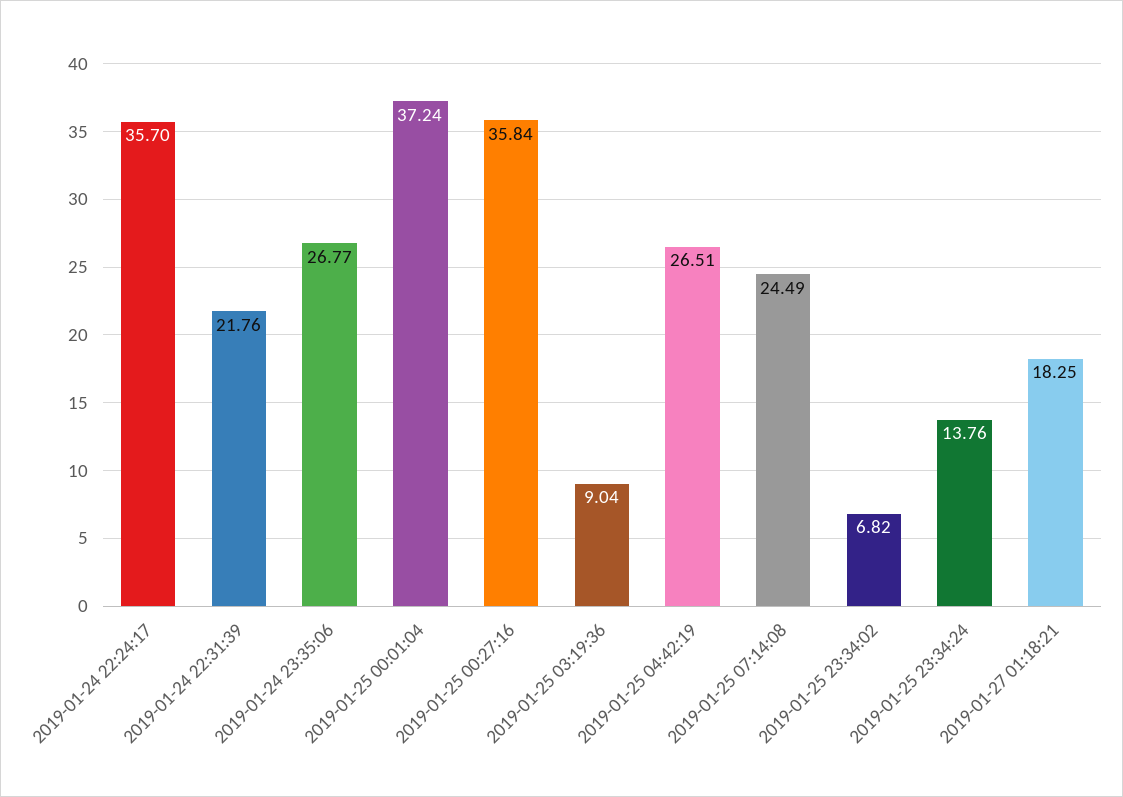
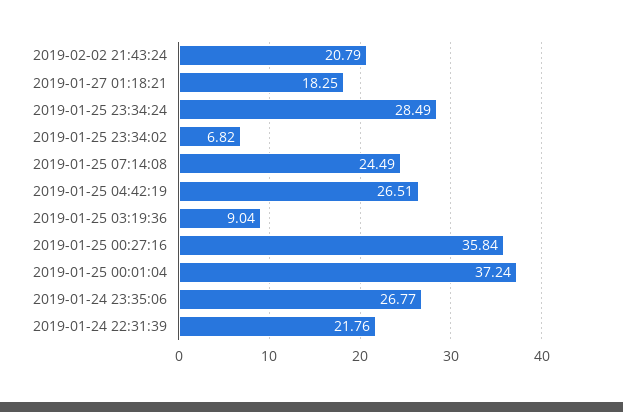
2019-01-24 22:24:17: 35.7 -> none
2019-01-25 23:34:24: 13.76 -> 28.49
2019-02-02 21:43:24: none -> 20.79

